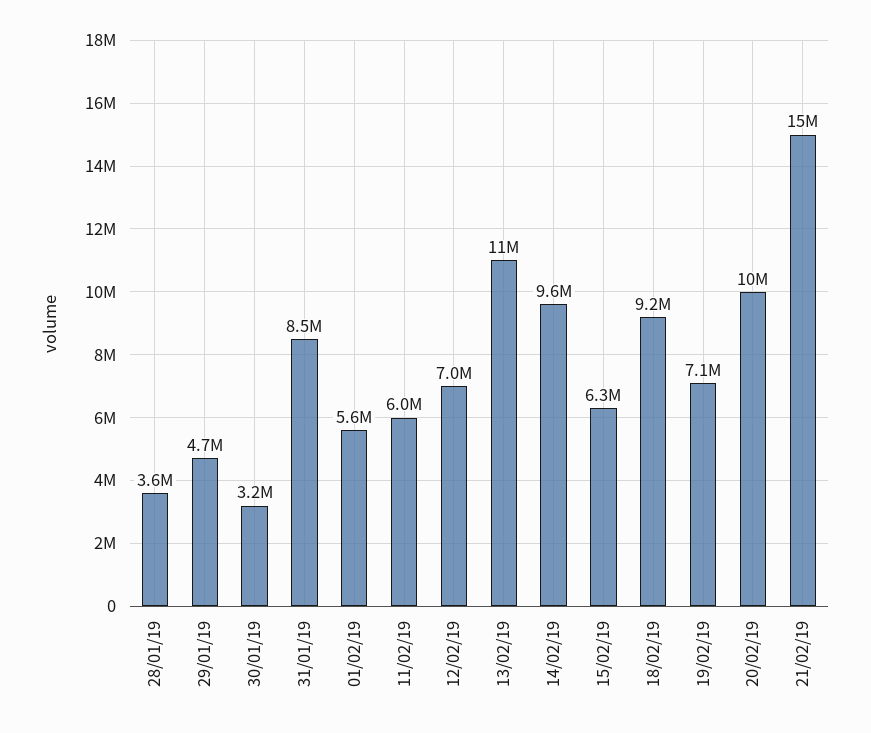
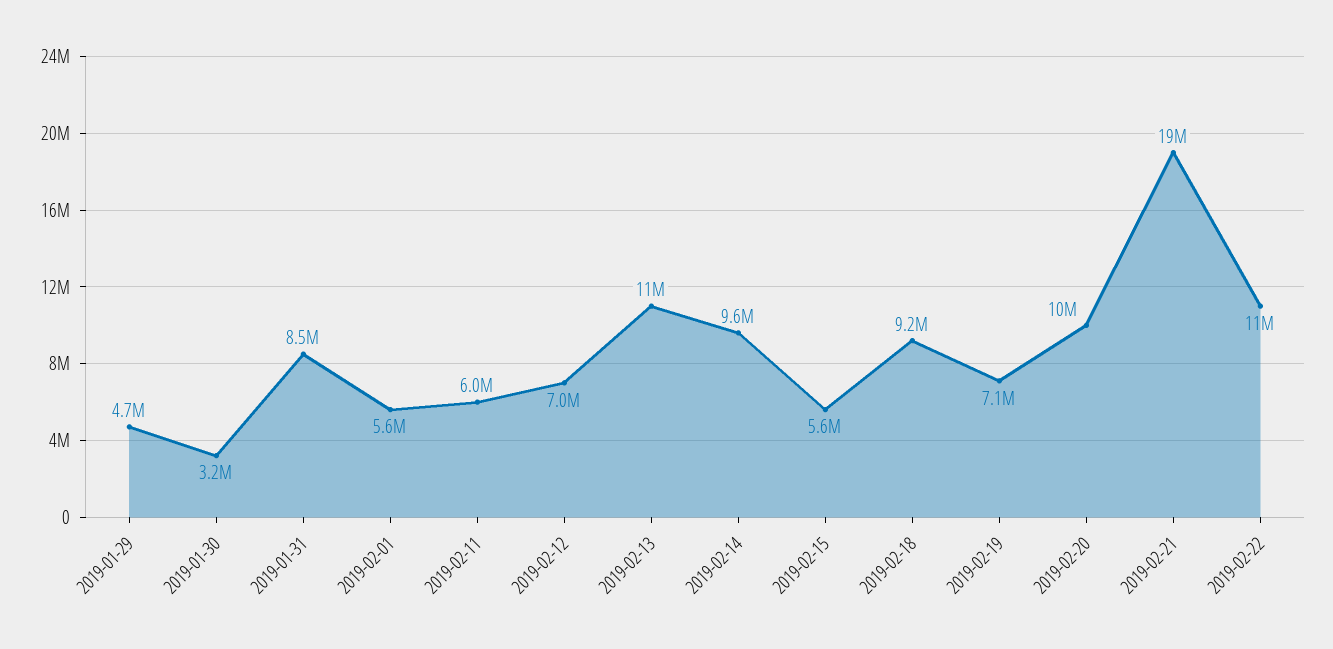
28/01/19: 3600000 -> none
15/02/19: 6300000 -> 5600000
21/02/19: 15000000 -> 19000000
2019-02-22: none -> 11000000

